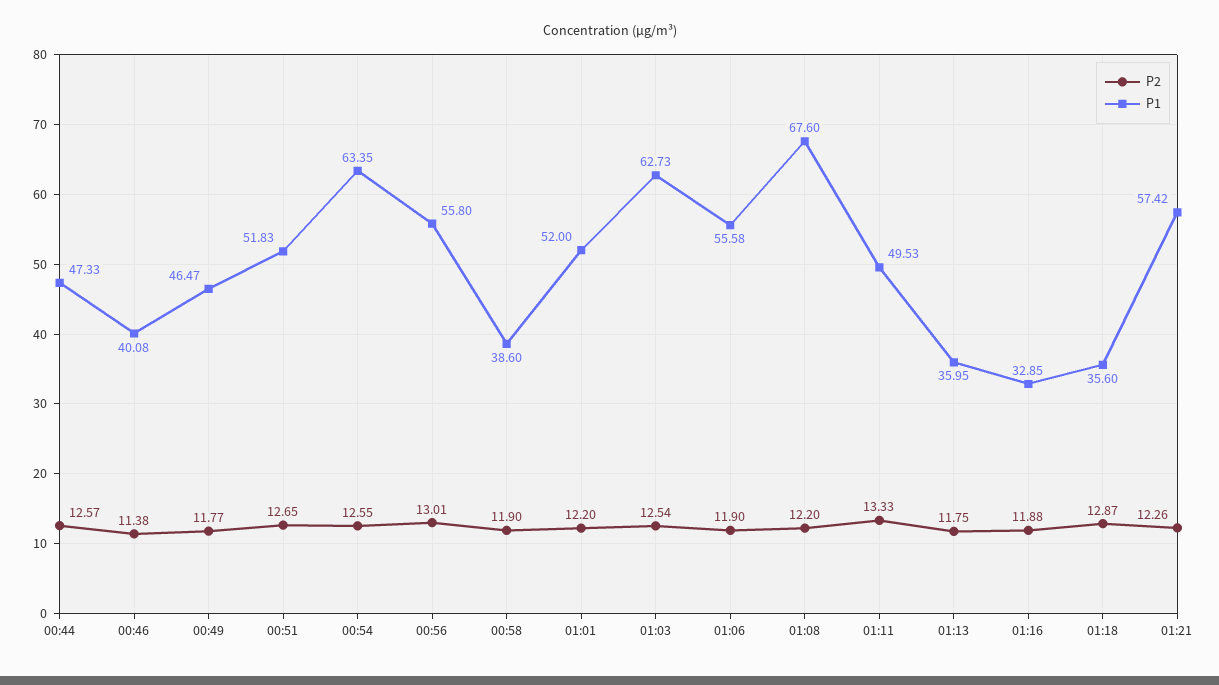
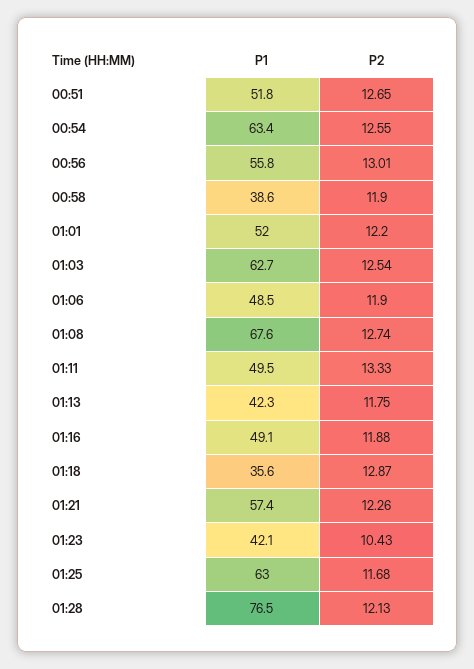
P2, 00:44: 12.57 -> none
P1, 00:44: 47.33 -> none
P2, 00:46: 11.38 -> none
P1, 00:46: 40.08 -> none
P2, 00:49: 11.77 -> none
P1, 00:49: 46.47 -> none
P1, 01:06: 55.58 -> 48.5
P2, 01:08: 12.2 -> 12.74
P1, 01:13: 35.95 -> 42.3
P1, 01:16: 32.85 -> 49.1
P1, 01:23: none -> 42.1
P2, 01:23: none -> 10.43
P1, 01:25: none -> 63
P2, 01:25: none -> 11.68
P1, 01:28: none -> 76.5
P2, 01:28: none -> 12.13

